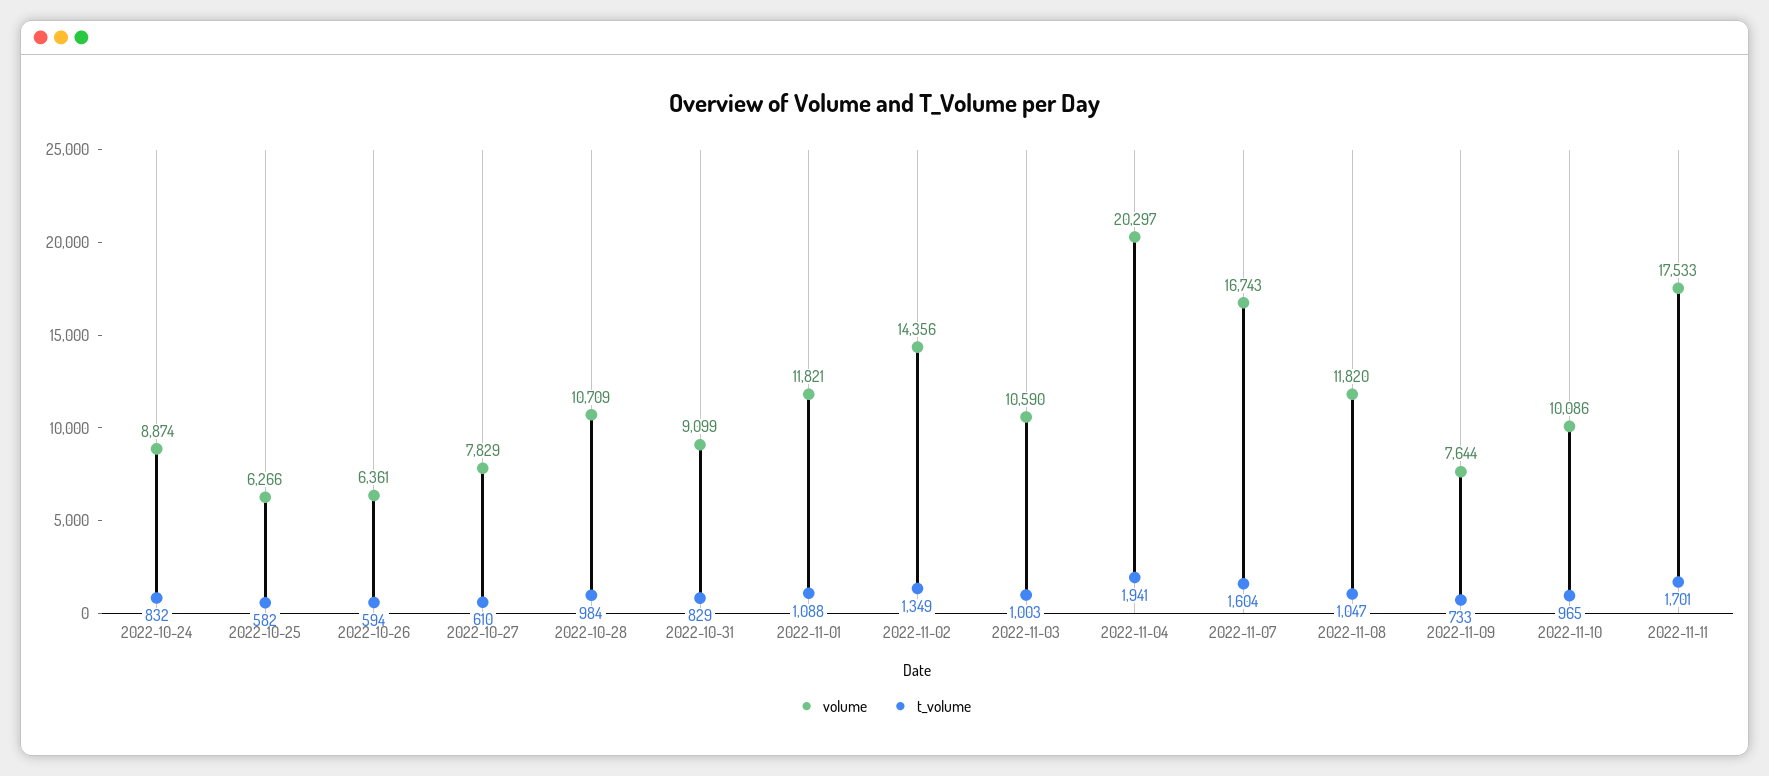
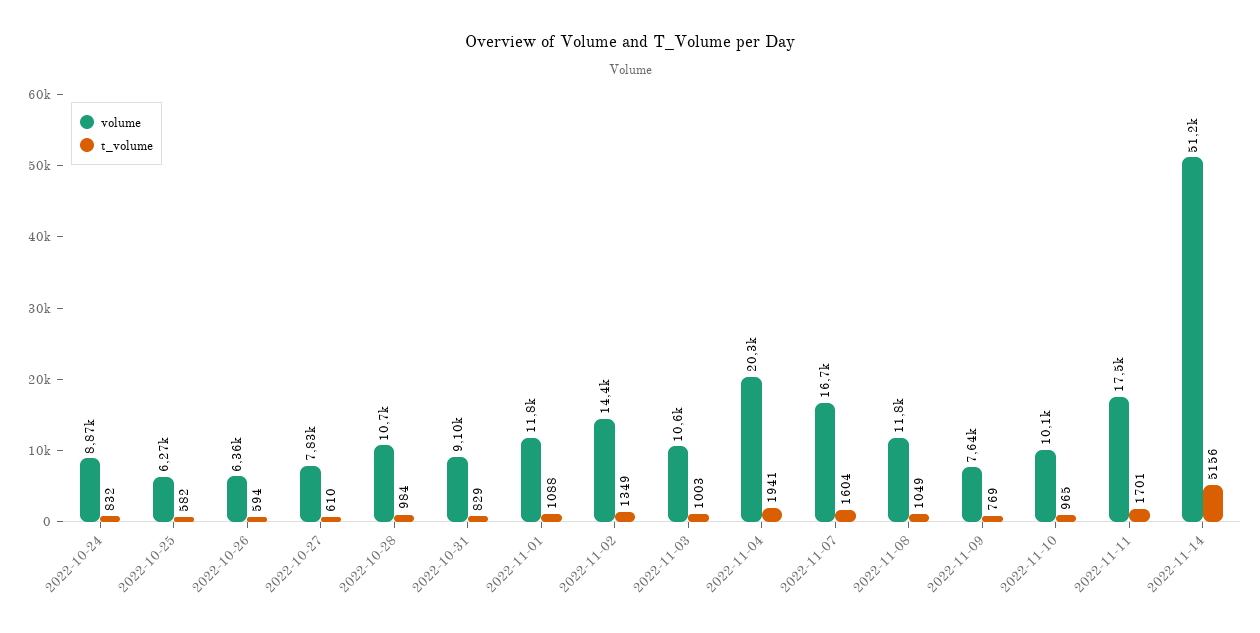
t_volume, 2022-11-08: 1047 -> 1049
t_volume, 2022-11-09: 733 -> 769
volume, 2022-11-14: none -> 51200
t_volume, 2022-11-14: none -> 5156

